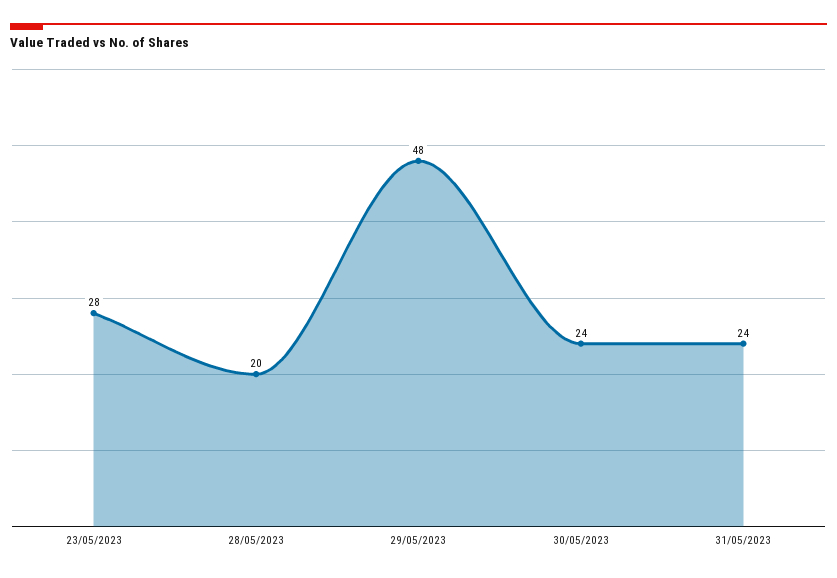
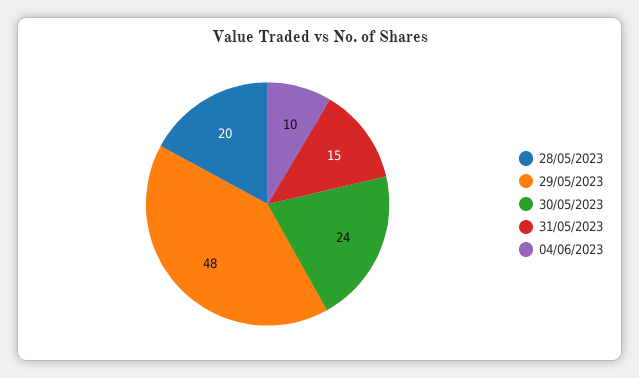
23/05/2023: 28 -> none
31/05/2023: 24 -> 15
04/06/2023: none -> 10

